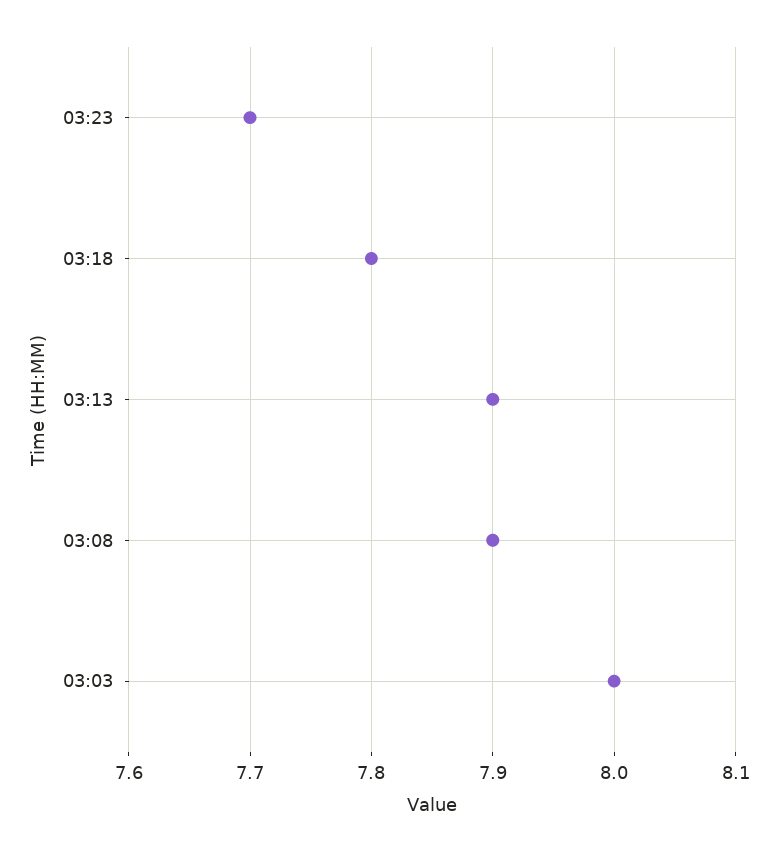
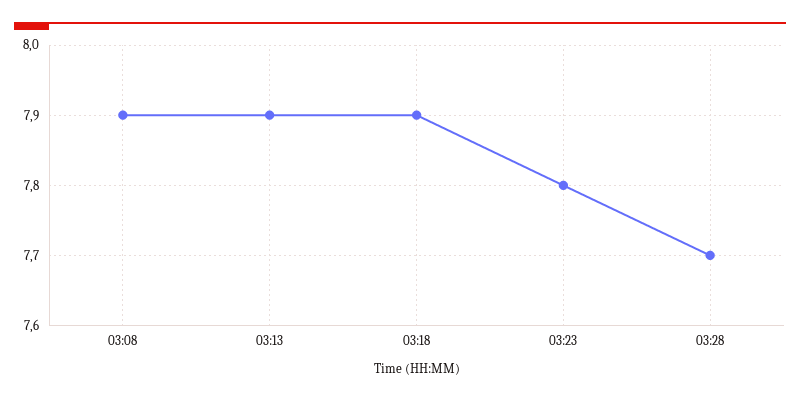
03:23: 7.7 -> 7.8
03:18: 7.8 -> 7.9
03:03: 8 -> none
03:28: none -> 7.7

